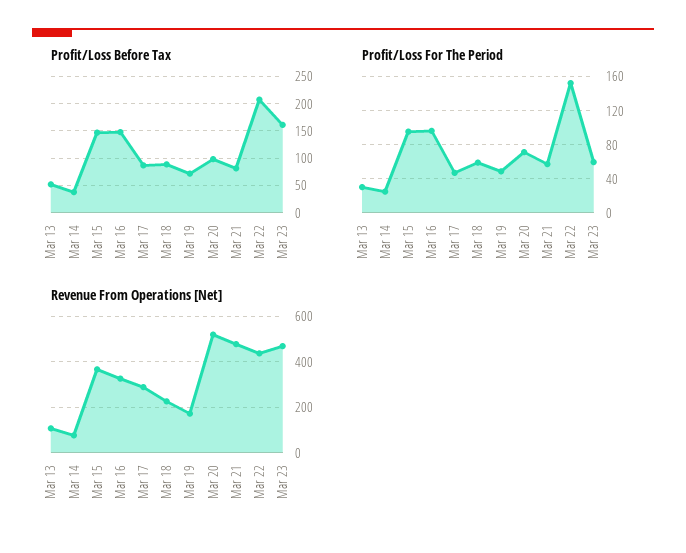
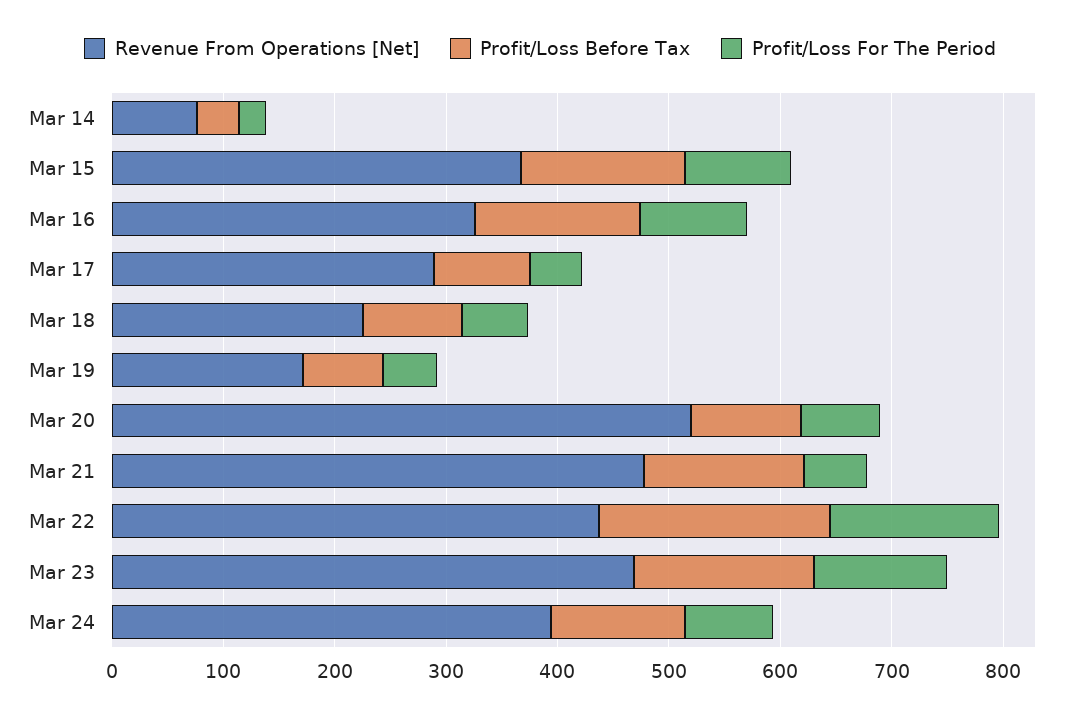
Profit/Loss Before Tax, Mar 13: 50 -> none
Profit/Loss Before Tax, Mar 21: 75 -> 140
Profit/Loss For The Period, Mar 13: 30 -> none
Profit/Loss For The Period, Mar 23: 60 -> 120
Revenue From Operations [Net], Mar 13: 100 -> none
Revenue From Operations [Net], Mar 24: none -> 400
Profit/Loss Before Tax, Mar 24: none -> 120
Profit/Loss For The Period, Mar 24: none -> 80

